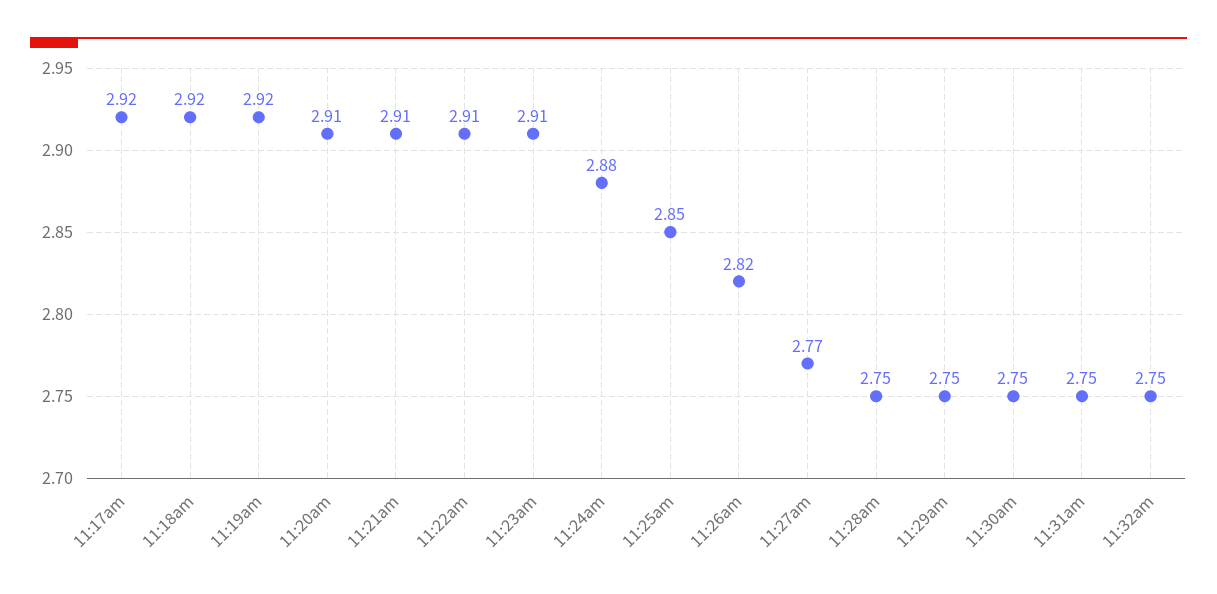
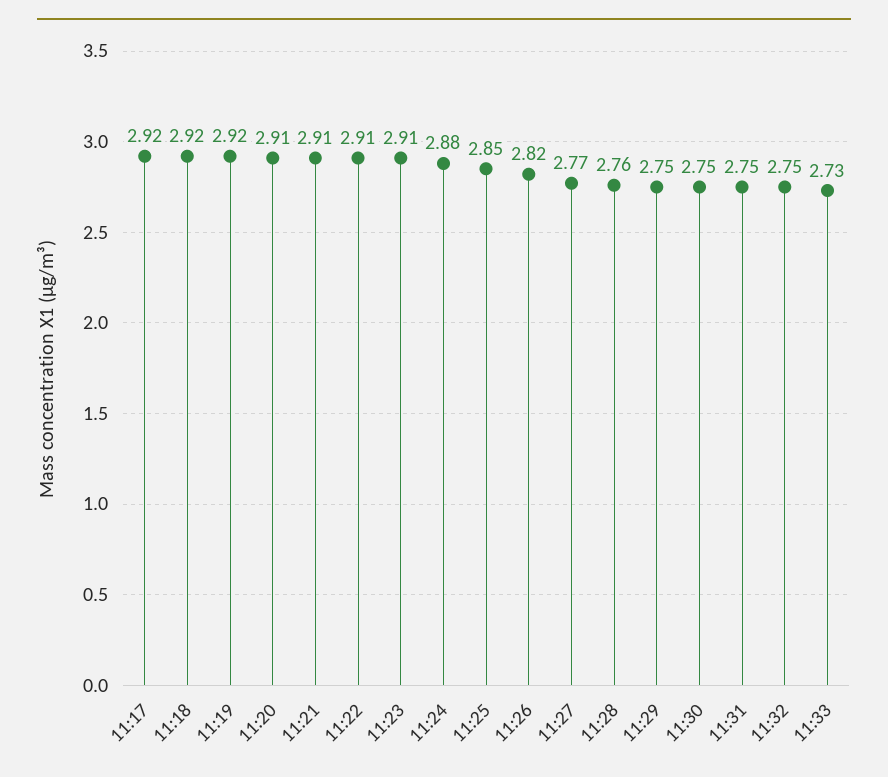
11:28am: 2.75 -> 2.76
11:33: none -> 2.73

